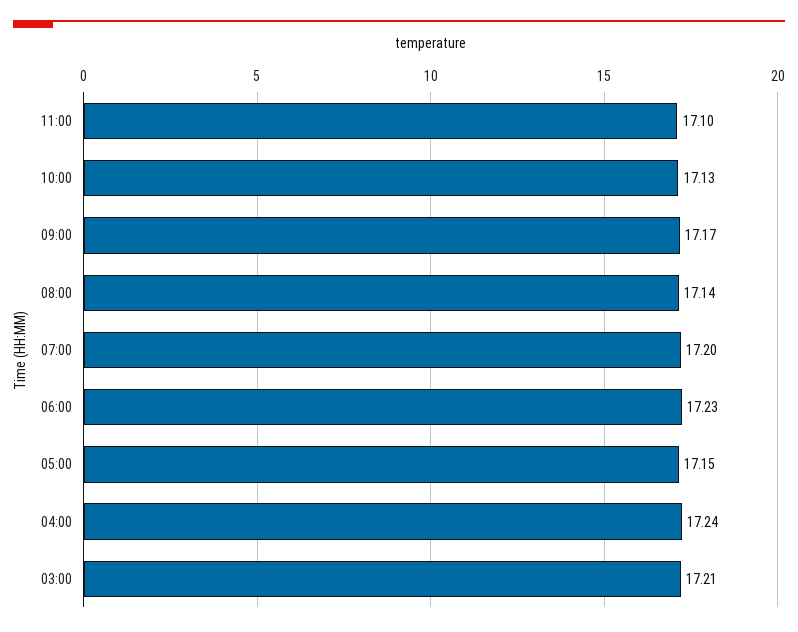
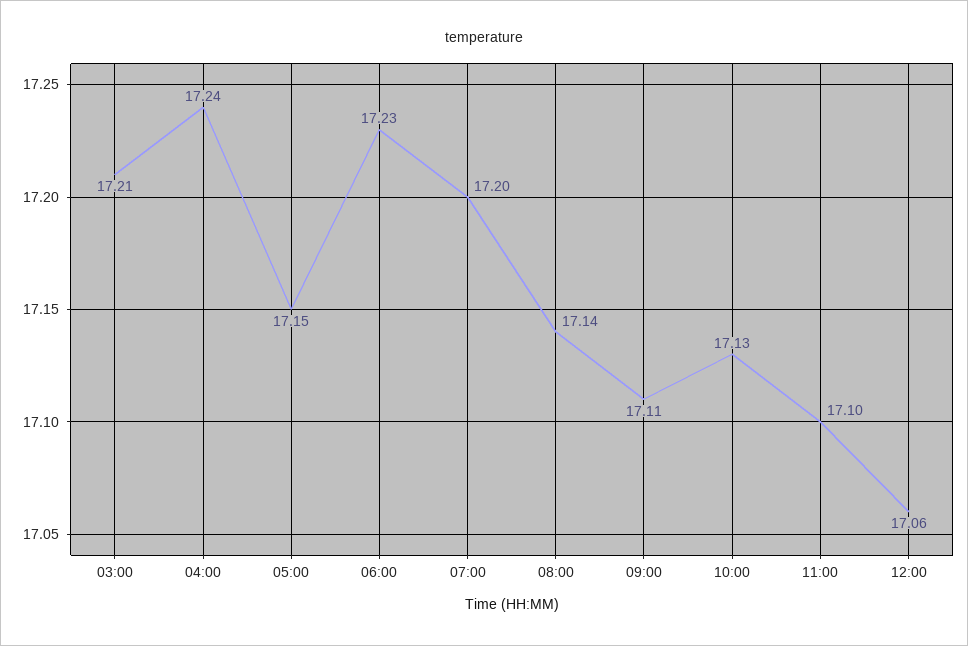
09:00: 17.17 -> 17.11
12:00: none -> 17.06

